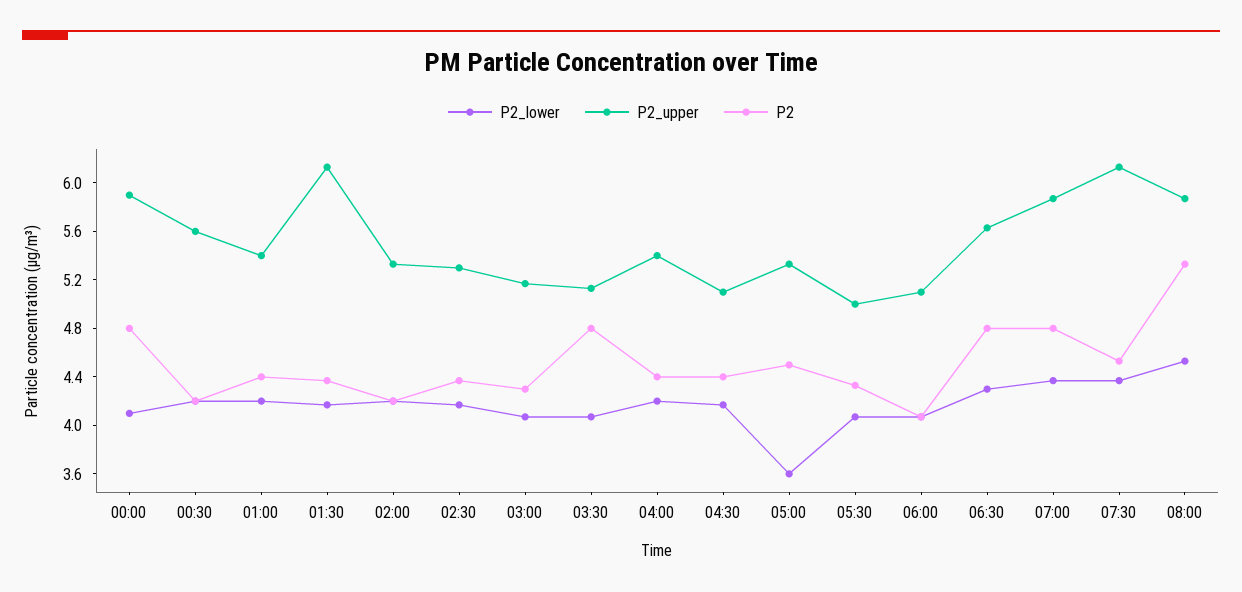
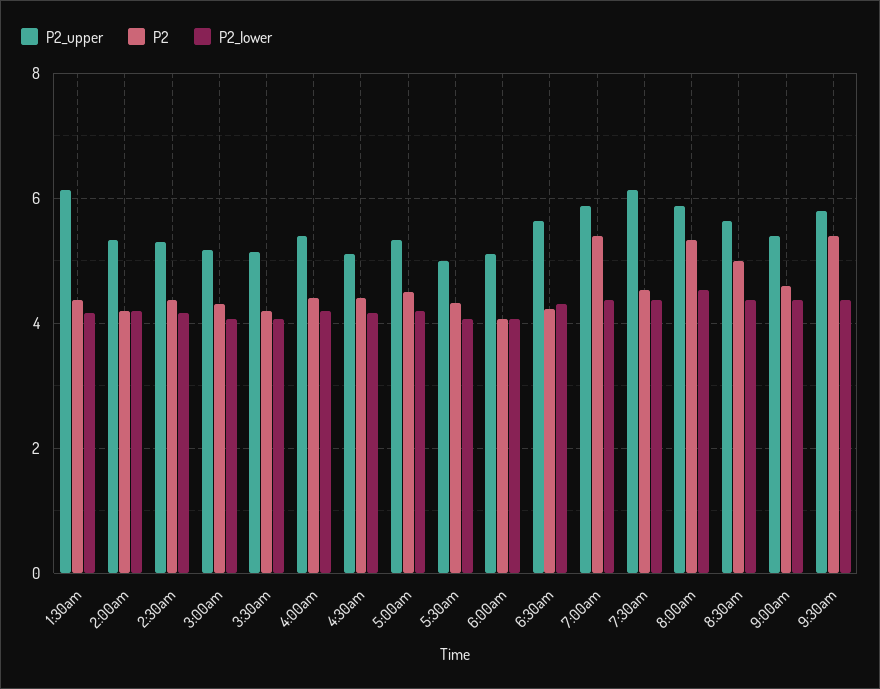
P2_lower, 00:00: 4.1 -> none
P2_upper, 00:00: 5.9 -> none
P2, 00:00: 4.8 -> none
P2_lower, 00:30: 4.2 -> none
P2_upper, 00:30: 5.6 -> none
P2, 00:30: 4.2 -> none
P2_lower, 01:00: 4.2 -> none
P2_upper, 01:00: 5.4 -> none
P2, 01:00: 4.4 -> none
P2, 03:30: 4.8 -> 4.2
P2_lower, 05:00: 3.6 -> 4.2
P2, 06:30: 4.8 -> 4.2
P2, 07:00: 4.8 -> 5.4
P2_upper, 8:30am: none -> 5.6
P2, 8:30am: none -> 5
P2_lower, 8:30am: none -> 4.4
P2_upper, 9:00am: none -> 5.4
P2, 9:00am: none -> 4.6
P2_lower, 9:00am: none -> 4.4
P2_upper, 9:30am: none -> 5.8
P2, 9:30am: none -> 5.4
P2_lower, 9:30am: none -> 4.4

